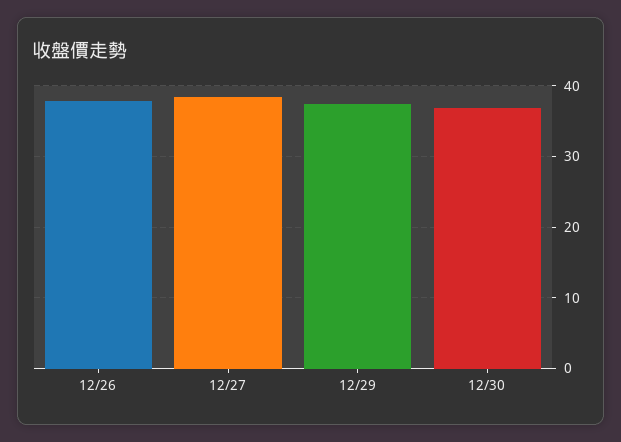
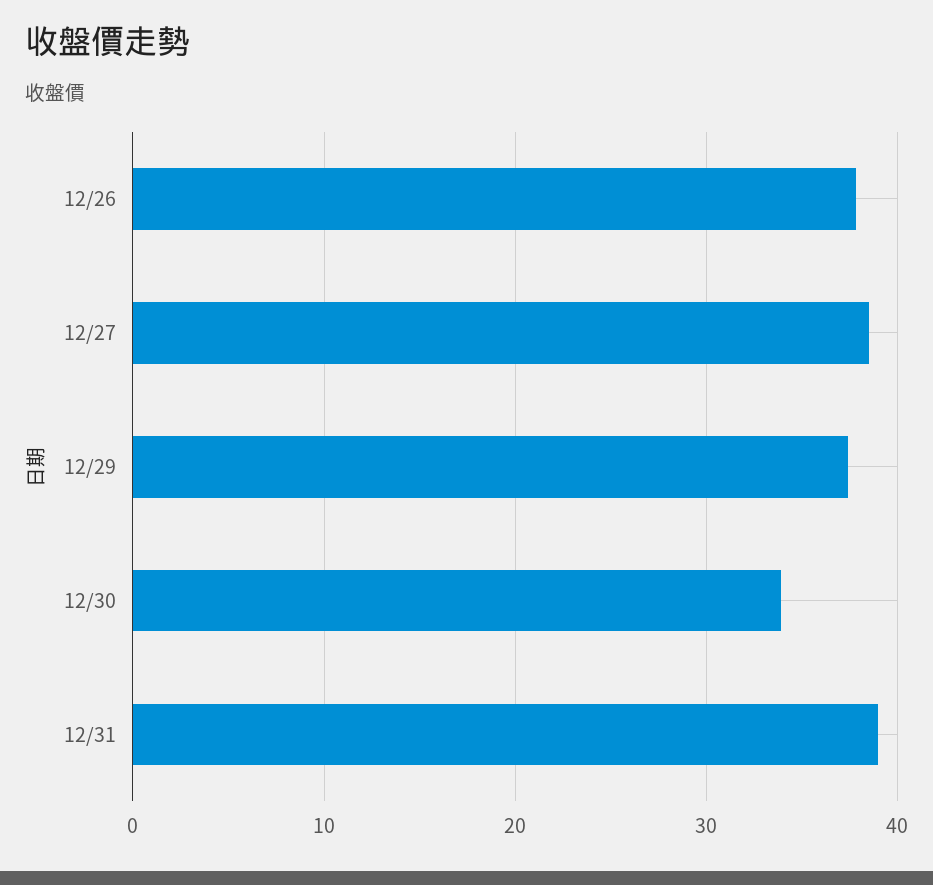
12/30: 37 -> 34
12/31: none -> 39

